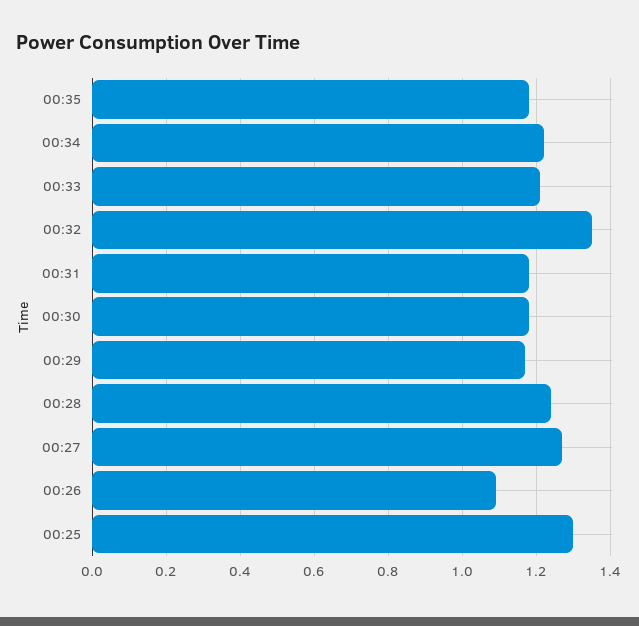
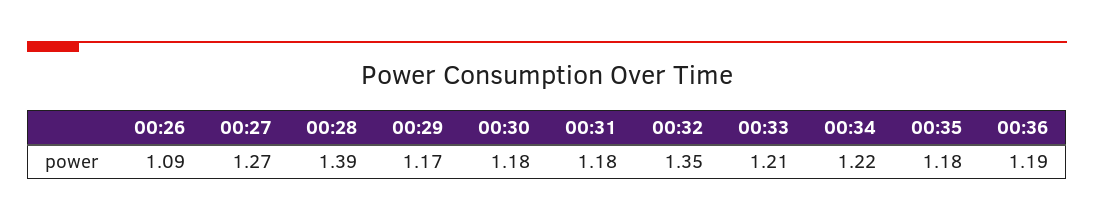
00:28: 1.25 -> 1.39
00:25: 1.3 -> none
00:36: none -> 1.19

